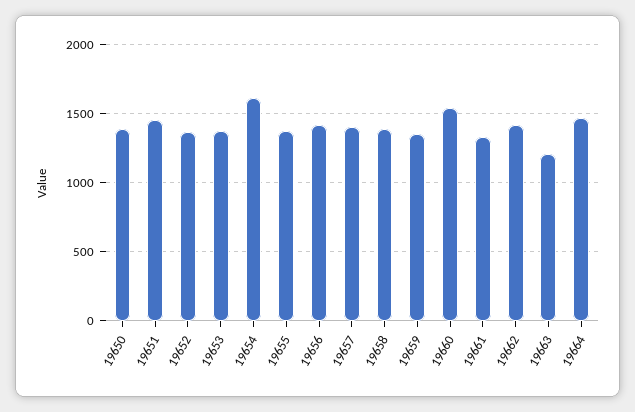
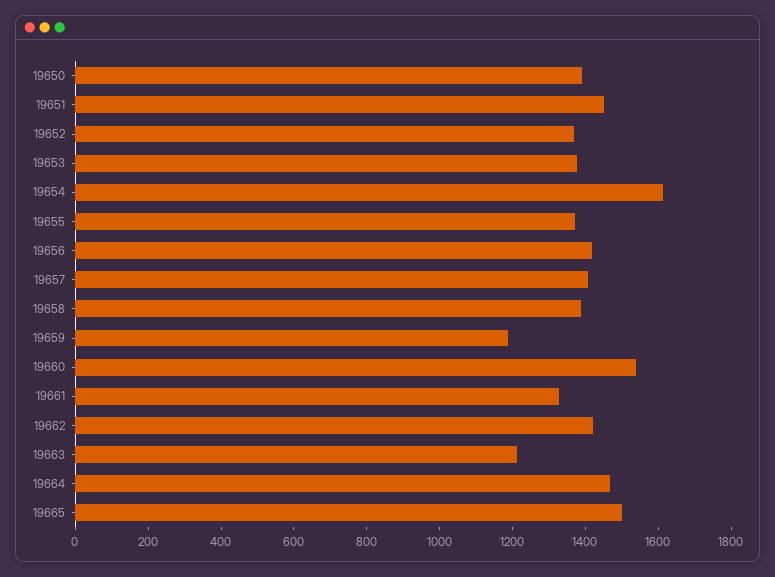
19659: 1350 -> 1200
19665: none -> 1500

